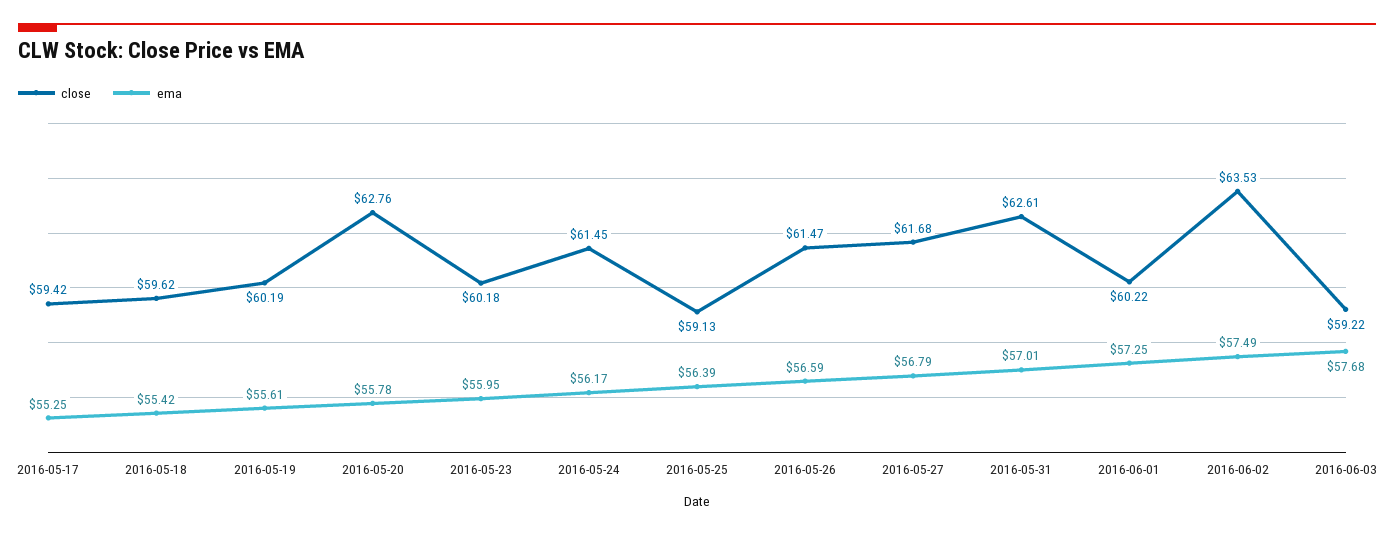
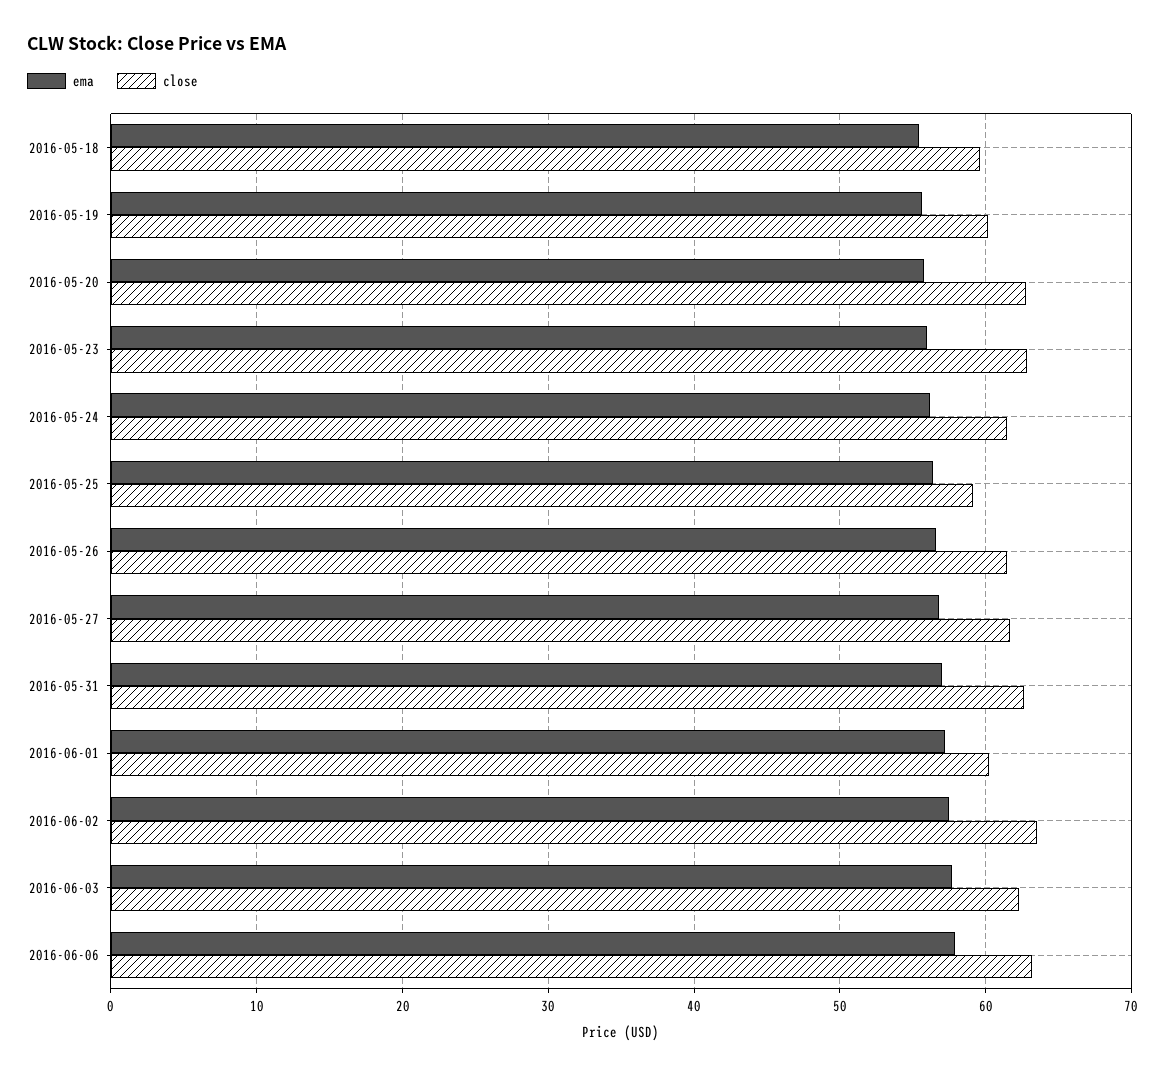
close, 2016-05-17: 59.42 -> none
ema, 2016-05-17: 55.25 -> none
close, 2016-05-23: 60.18 -> 63
close, 2016-06-03: 59.22 -> 62
ema, 2016-06-06: none -> 58
close, 2016-06-06: none -> 63

